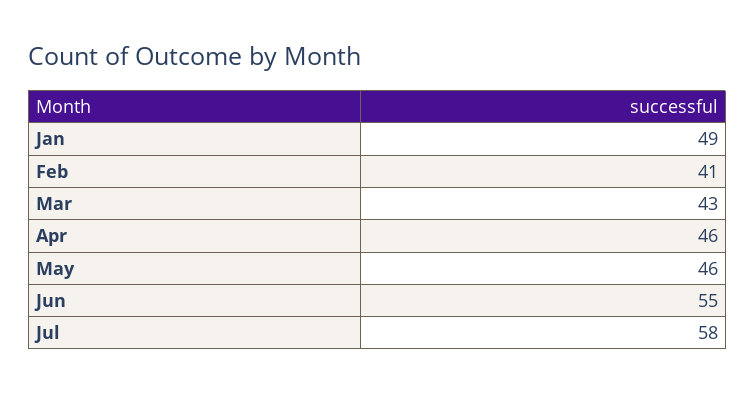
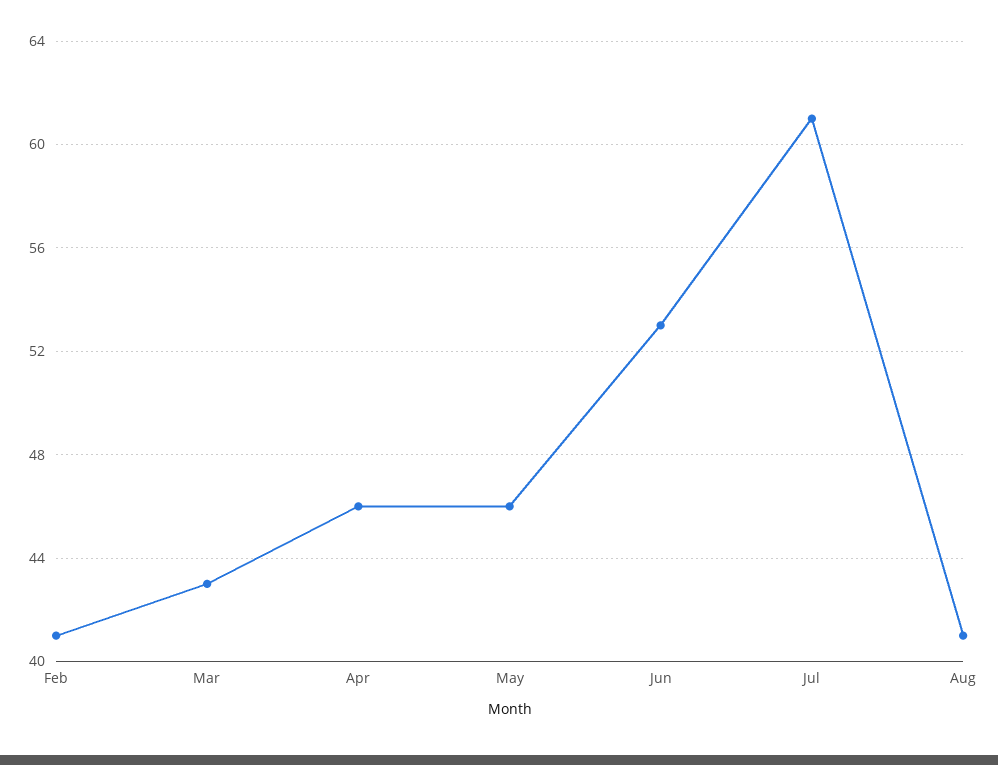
Jan: 49 -> none
Jun: 55 -> 53
Jul: 58 -> 61
Aug: none -> 41

